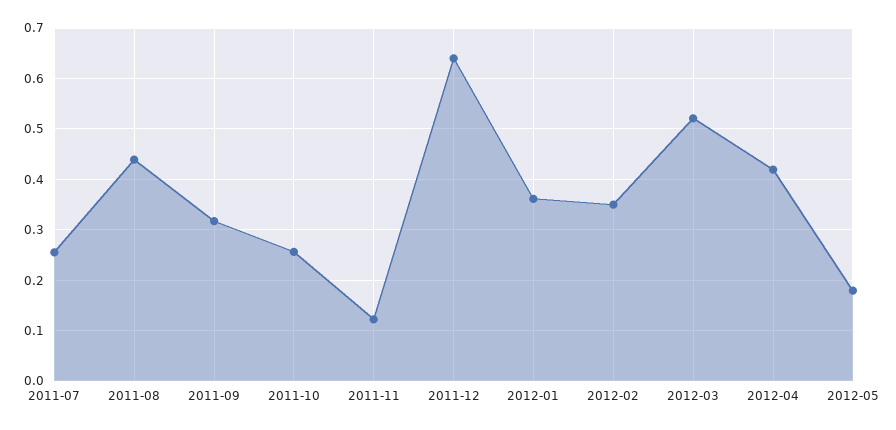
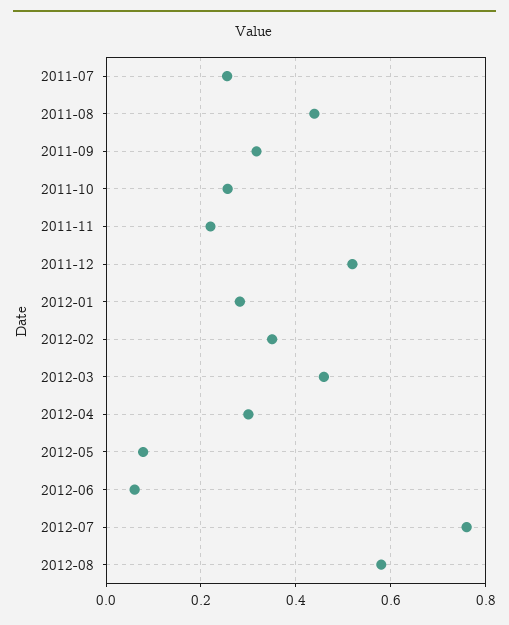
2011-11: 0.12 -> 0.22
2011-12: 0.64 -> 0.52
2012-01: 0.36 -> 0.28
2012-03: 0.52 -> 0.46
2012-04: 0.42 -> 0.3
2012-05: 0.18 -> 0.08
2012-06: none -> 0.06
2012-07: none -> 0.76
2012-08: none -> 0.58

